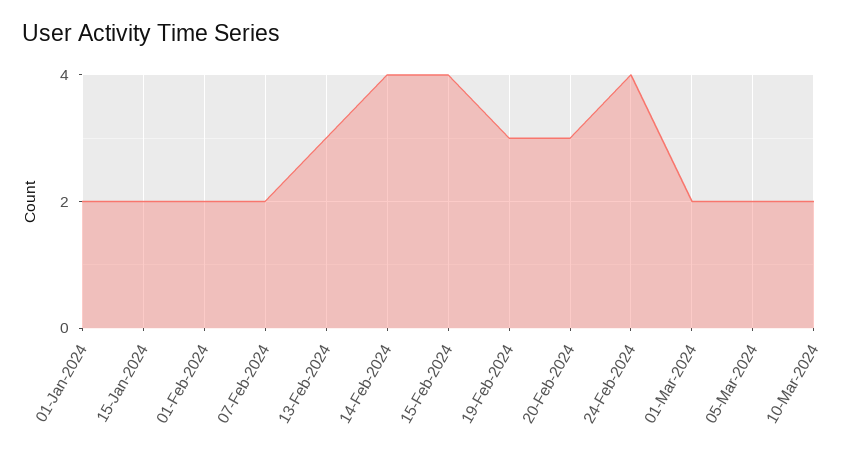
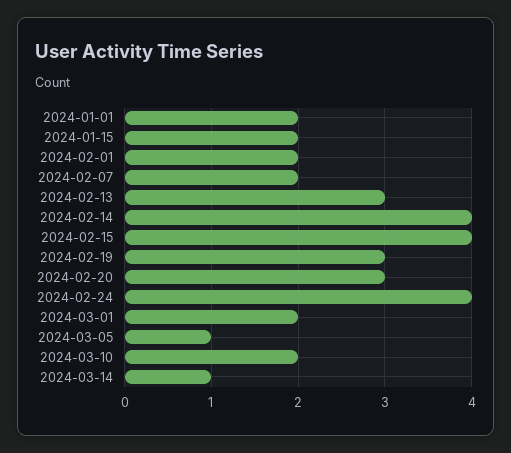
05-Mar-2024: 2 -> 1
2024-03-14: none -> 1

